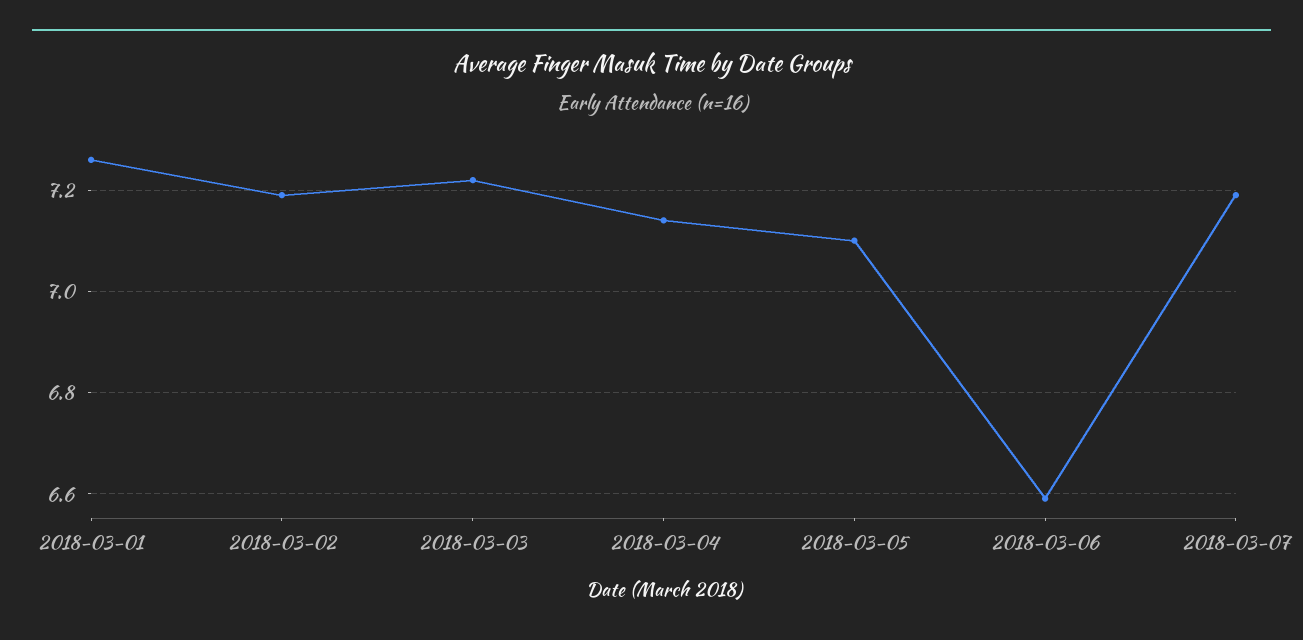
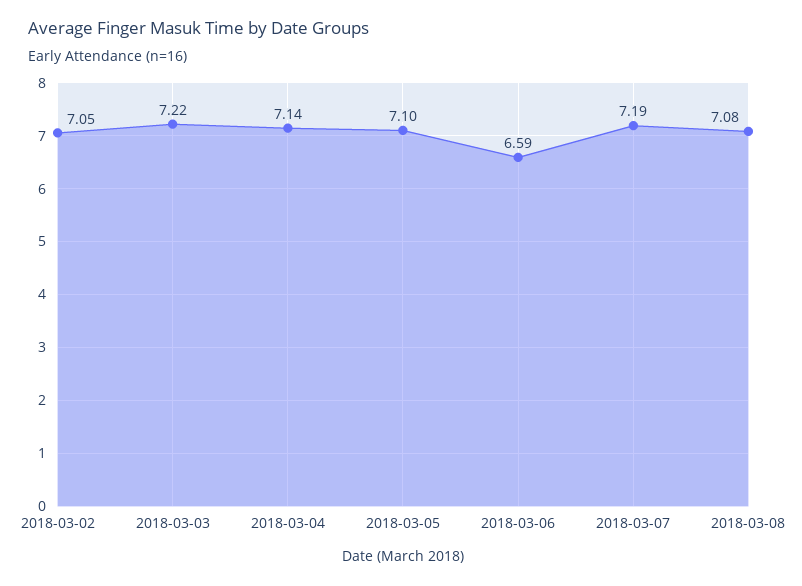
2018-03-01: 7.25 -> none
2018-03-02: 7.2 -> 7.05
2018-03-08: none -> 7.08

